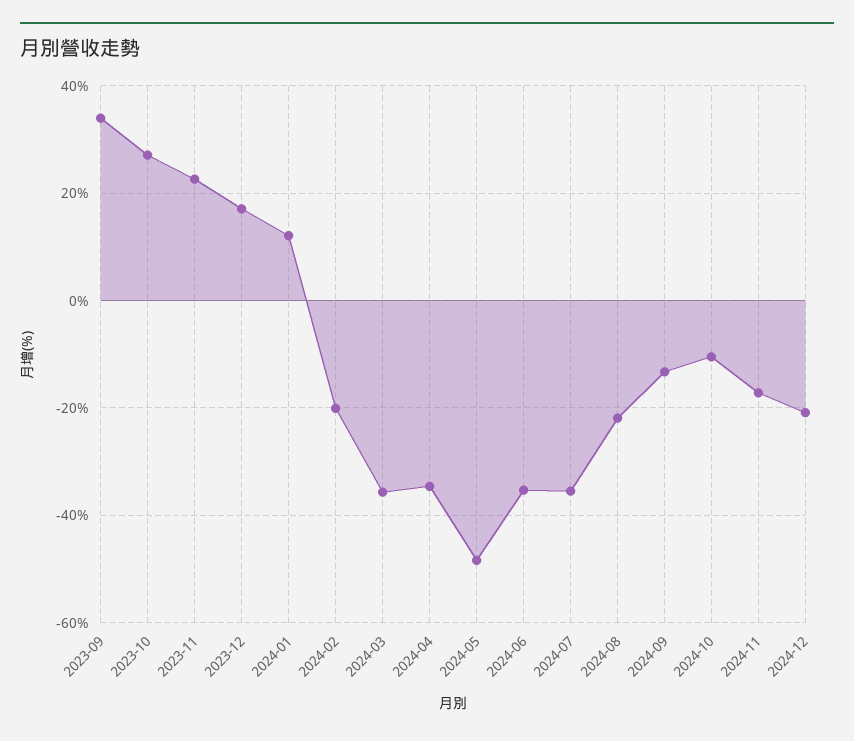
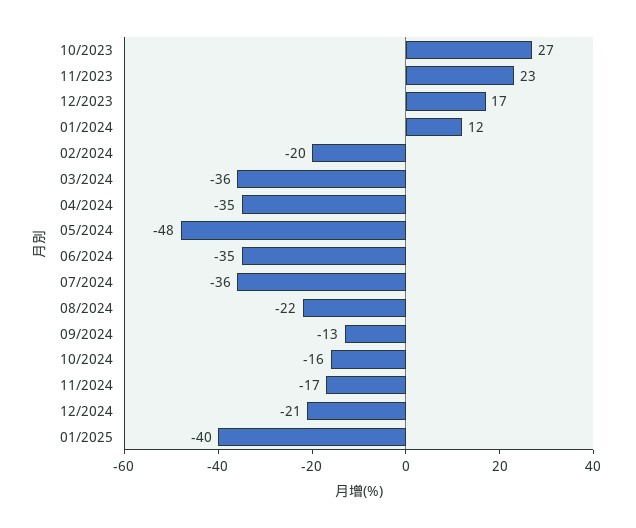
2023-09: 34 -> none
2024-10: -10 -> -16
01/2025: none -> -40

